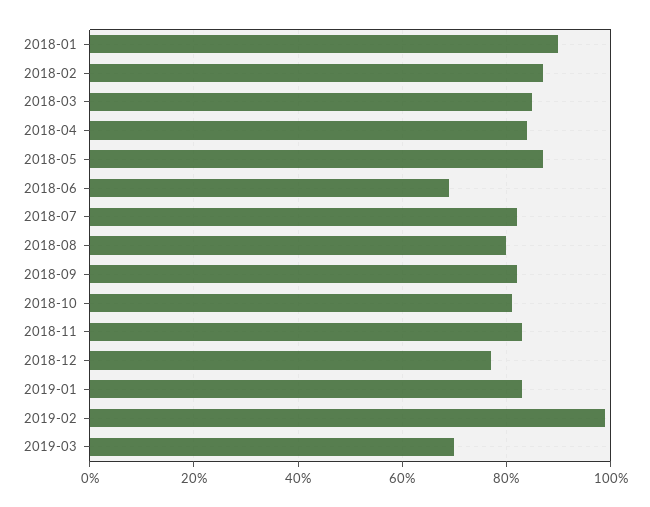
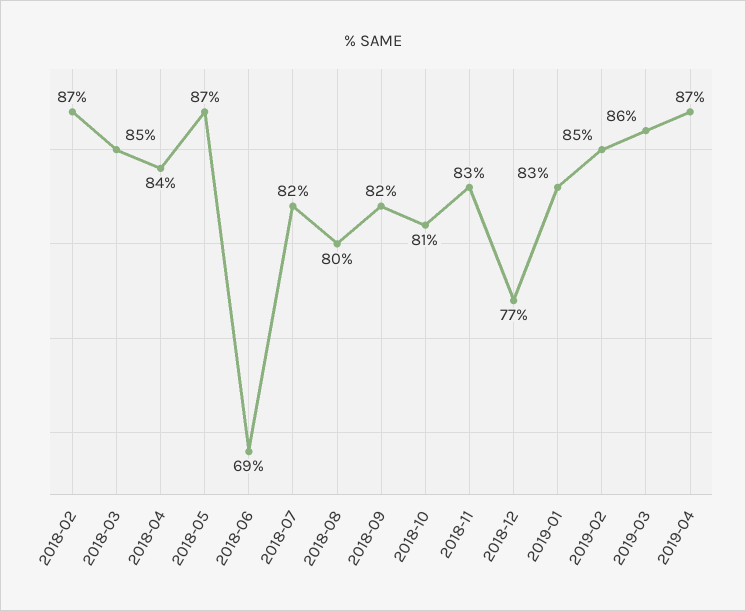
2018-01: 90 -> none
2019-02: 100 -> 85
2019-03: 70 -> 86
2019-04: none -> 87

